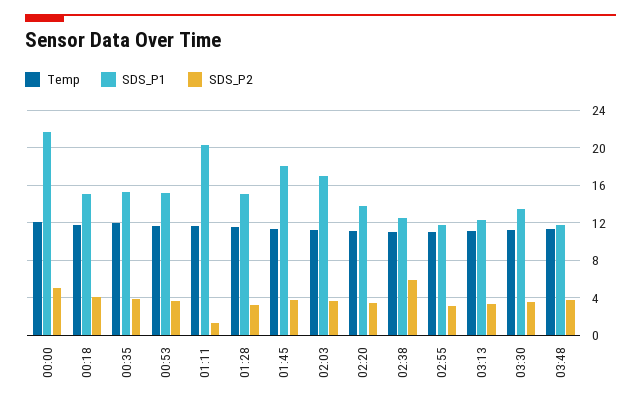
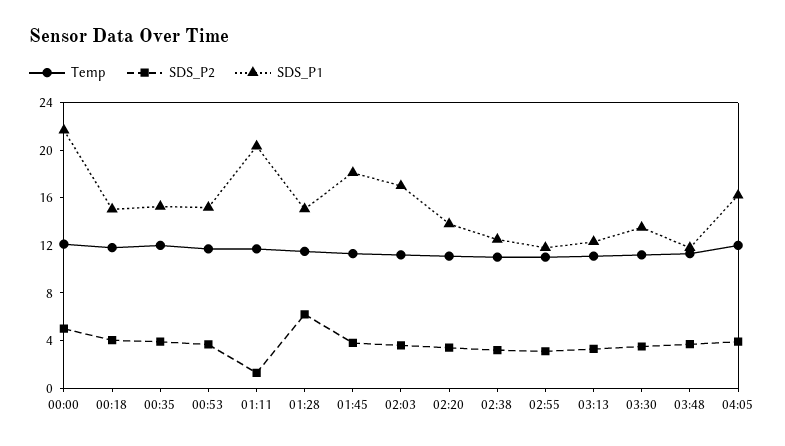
SDS_P2, 01:28: 3 -> 6
SDS_P2, 02:38: 6 -> 3
Temp, 04:05: none -> 12
SDS_P2, 04:05: none -> 4
SDS_P1, 04:05: none -> 16

